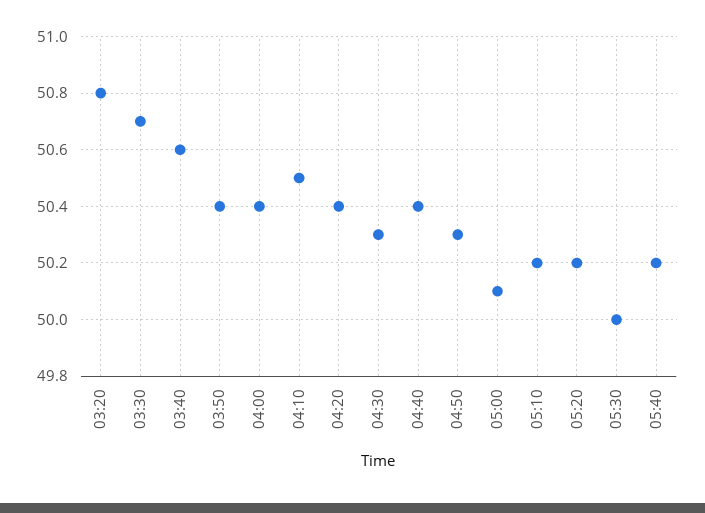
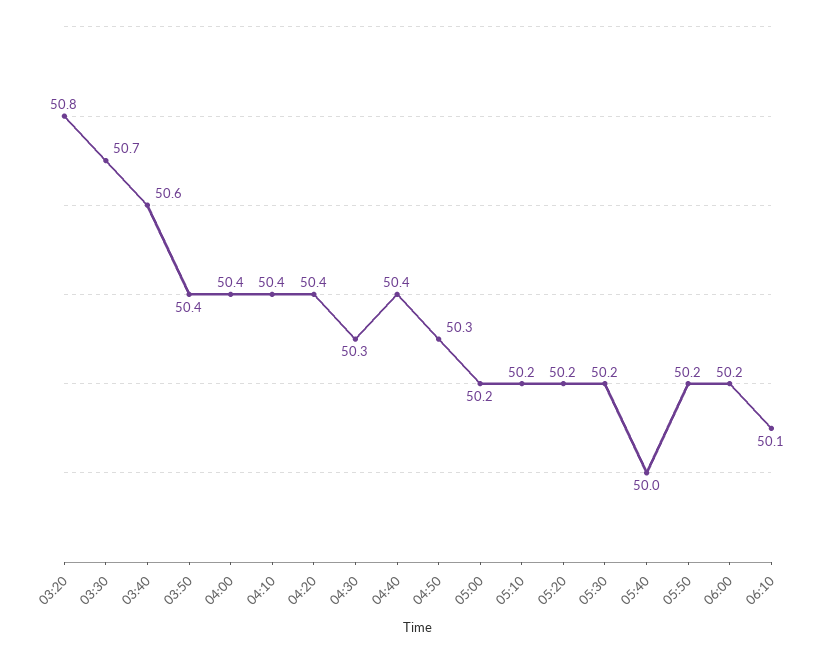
04:10: 50.5 -> 50.4
05:00: 50.1 -> 50.2
05:30: 50 -> 50.2
05:40: 50.2 -> 50
05:50: none -> 50.2
06:00: none -> 50.2
06:10: none -> 50.1

